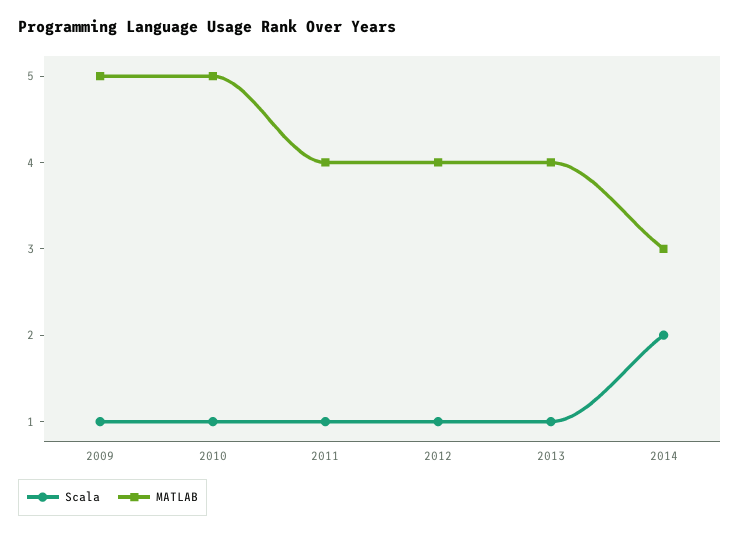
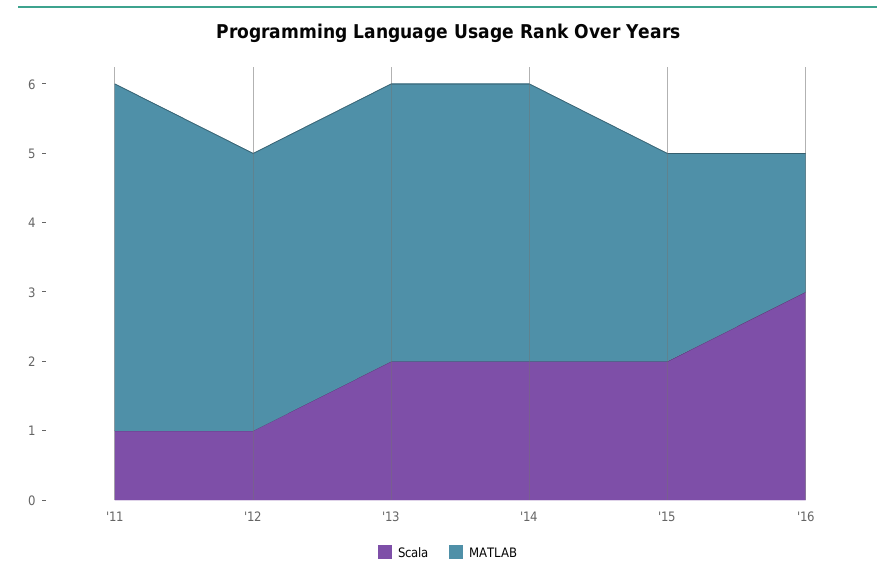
Scala, 2009: 1 -> none
MATLAB, 2009: 5 -> none
Scala, 2010: 1 -> none
MATLAB, 2010: 5 -> none
MATLAB, 2011: 4 -> 5
Scala, 2013: 1 -> 2
MATLAB, 2014: 3 -> 4
Scala, '15: none -> 2
MATLAB, '15: none -> 3
Scala, '16: none -> 3
MATLAB, '16: none -> 2

